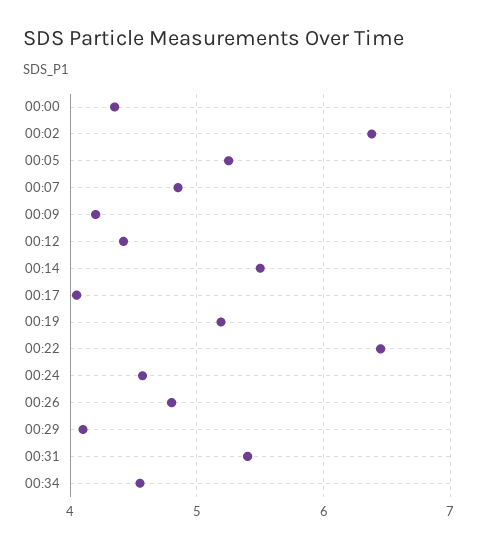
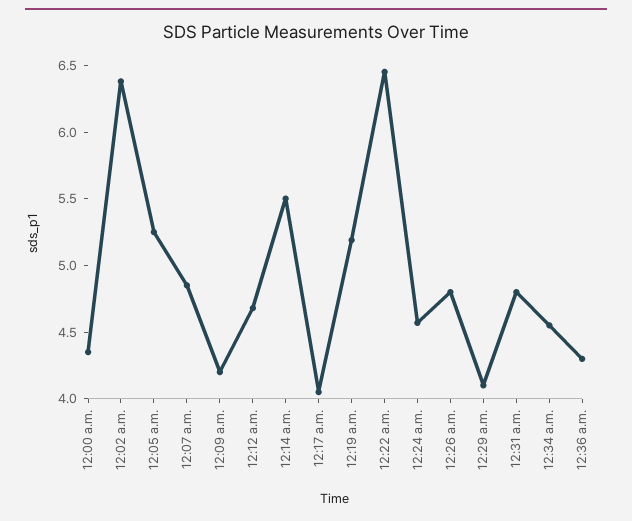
00:12: 4.4 -> 4.7
00:31: 5.4 -> 4.8
12:36 a.m.: none -> 4.3

